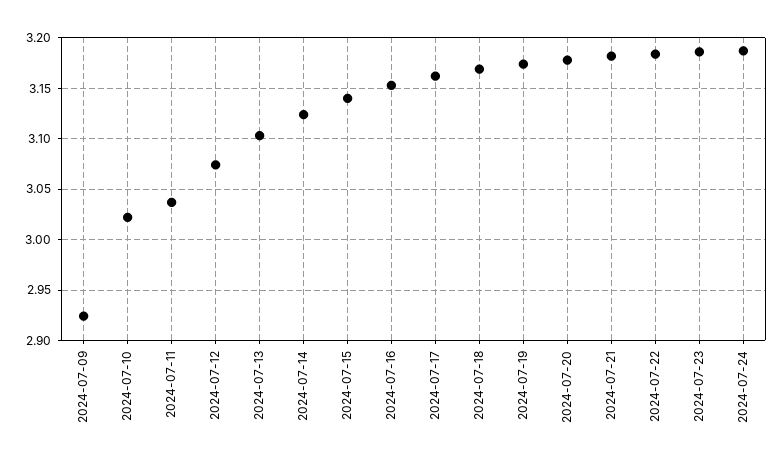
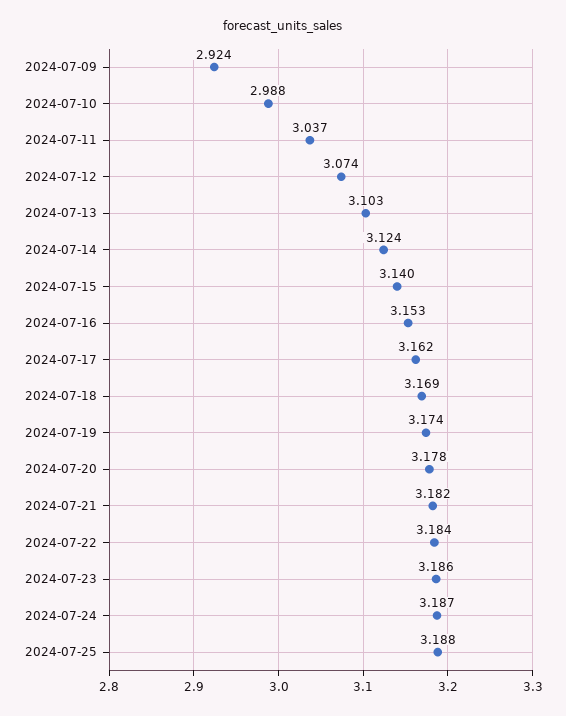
2024-07-10: 3.02 -> 2.988
2024-07-25: none -> 3.188

